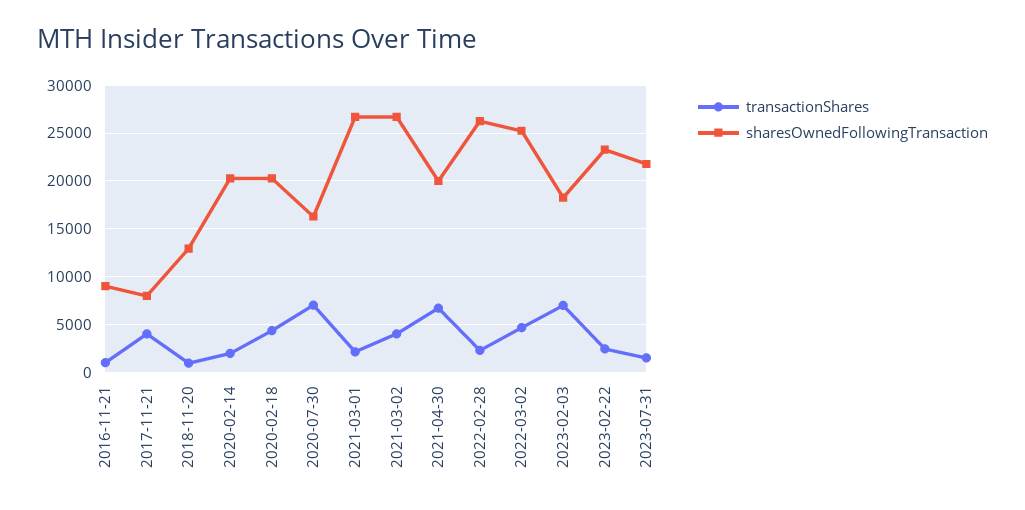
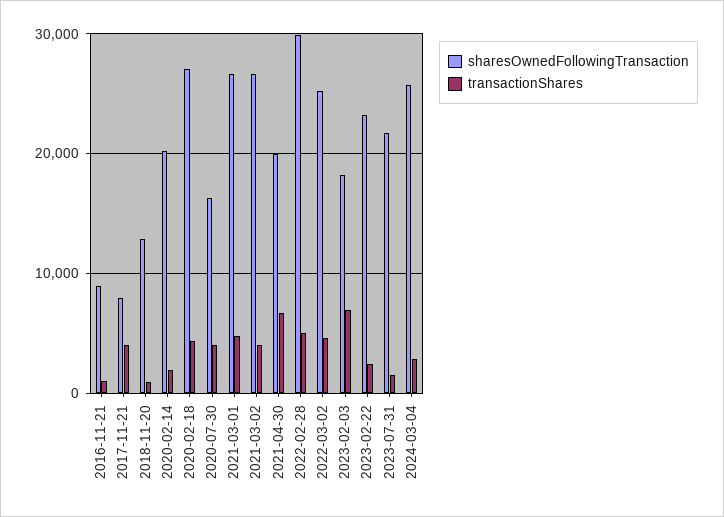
sharesOwnedFollowingTransaction, 2020-02-18: 20000 -> 27000
transactionShares, 2020-07-30: 7000 -> 4000
transactionShares, 2021-03-01: 2000 -> 5000
transactionShares, 2022-02-28: 2000 -> 5000
sharesOwnedFollowingTransaction, 2022-02-28: 26000 -> 30000
sharesOwnedFollowingTransaction, 2024-03-04: none -> 26000
transactionShares, 2024-03-04: none -> 3000

